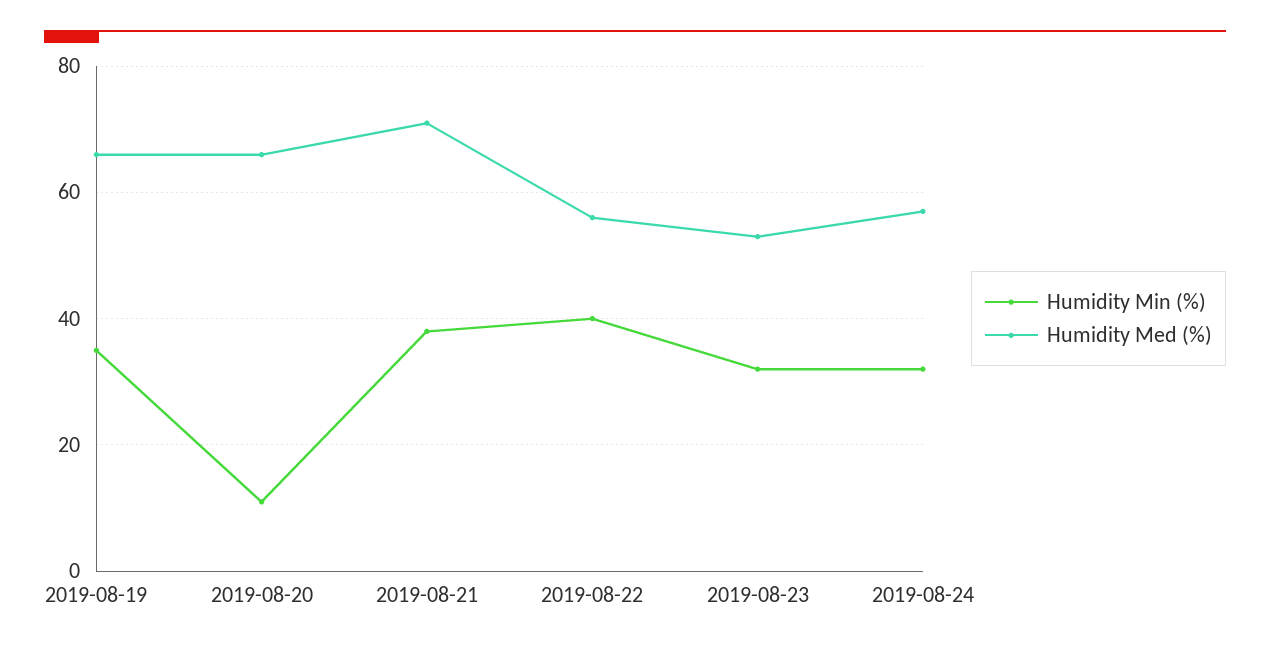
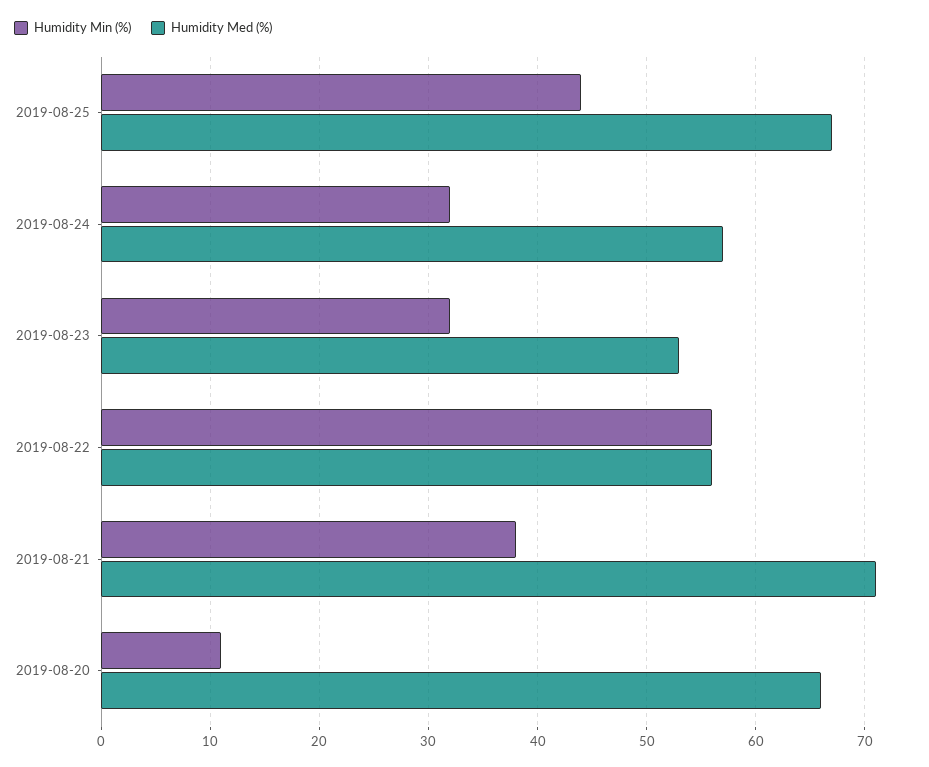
Humidity Min (%), 2019-08-19: 35 -> none
Humidity Med (%), 2019-08-19: 65 -> none
Humidity Min (%), 2019-08-22: 40 -> 56
Humidity Min (%), 2019-08-25: none -> 44
Humidity Med (%), 2019-08-25: none -> 67

